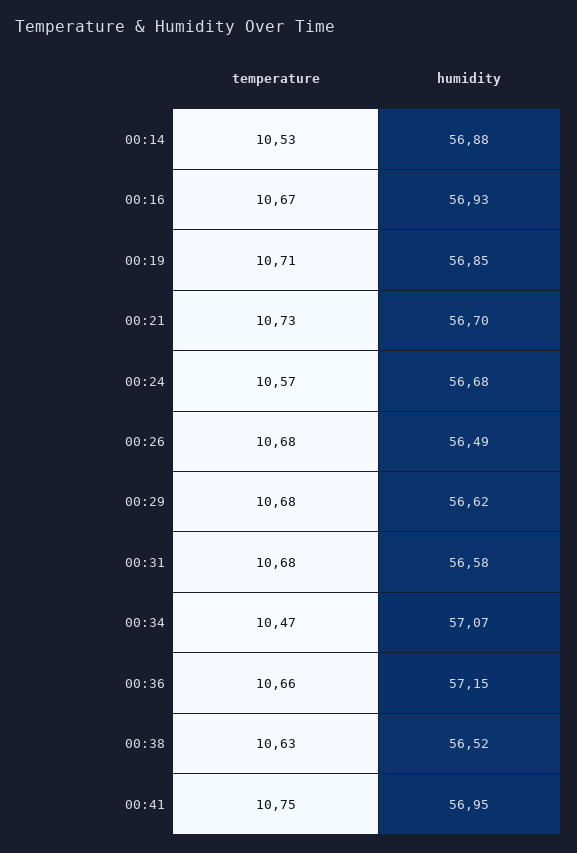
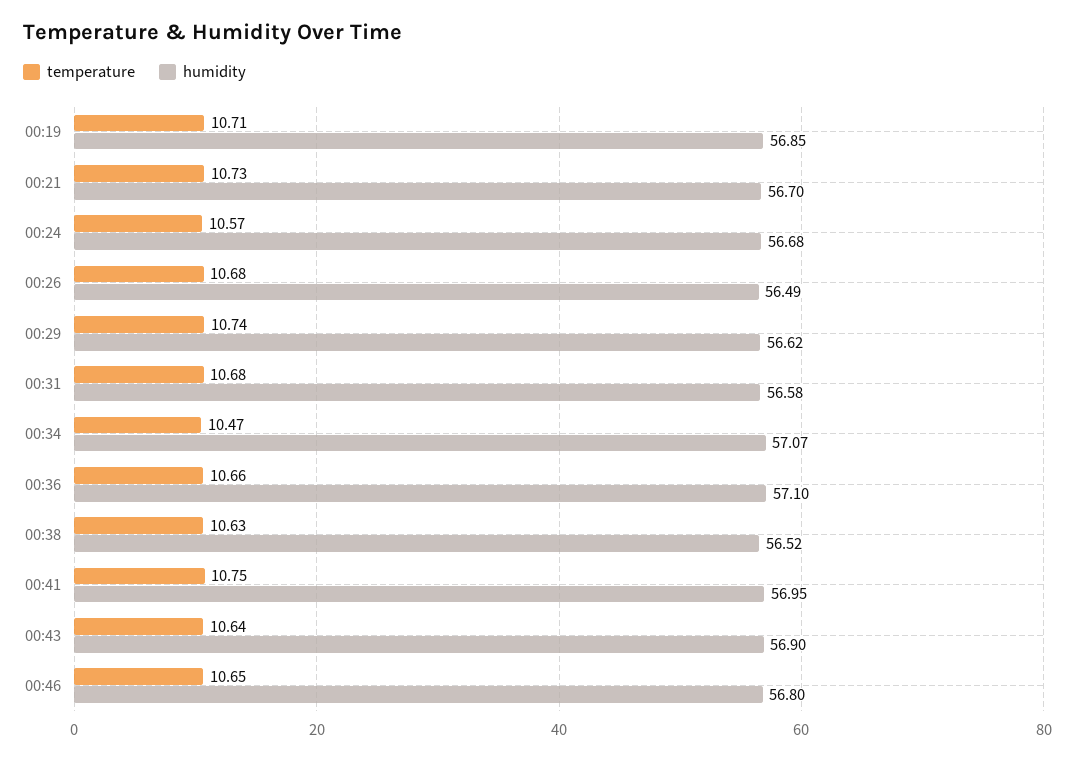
temperature, 00:14: 10.53 -> none
humidity, 00:14: 56.88 -> none
temperature, 00:16: 10.67 -> none
humidity, 00:16: 56.93 -> none
temperature, 00:29: 10.68 -> 10.74
humidity, 00:36: 57.15 -> 57.1
temperature, 00:43: none -> 10.64
humidity, 00:43: none -> 56.9
temperature, 00:46: none -> 10.65
humidity, 00:46: none -> 56.8

